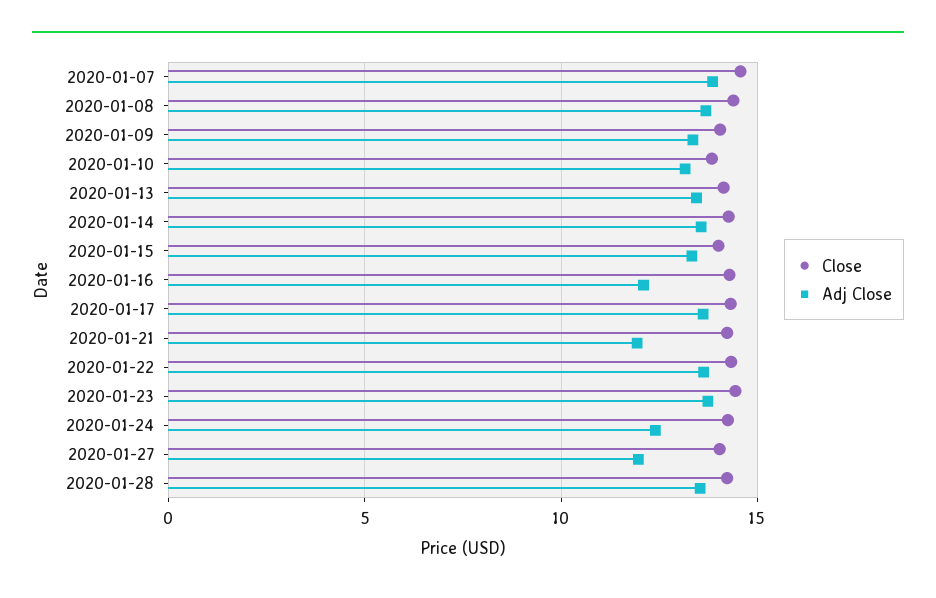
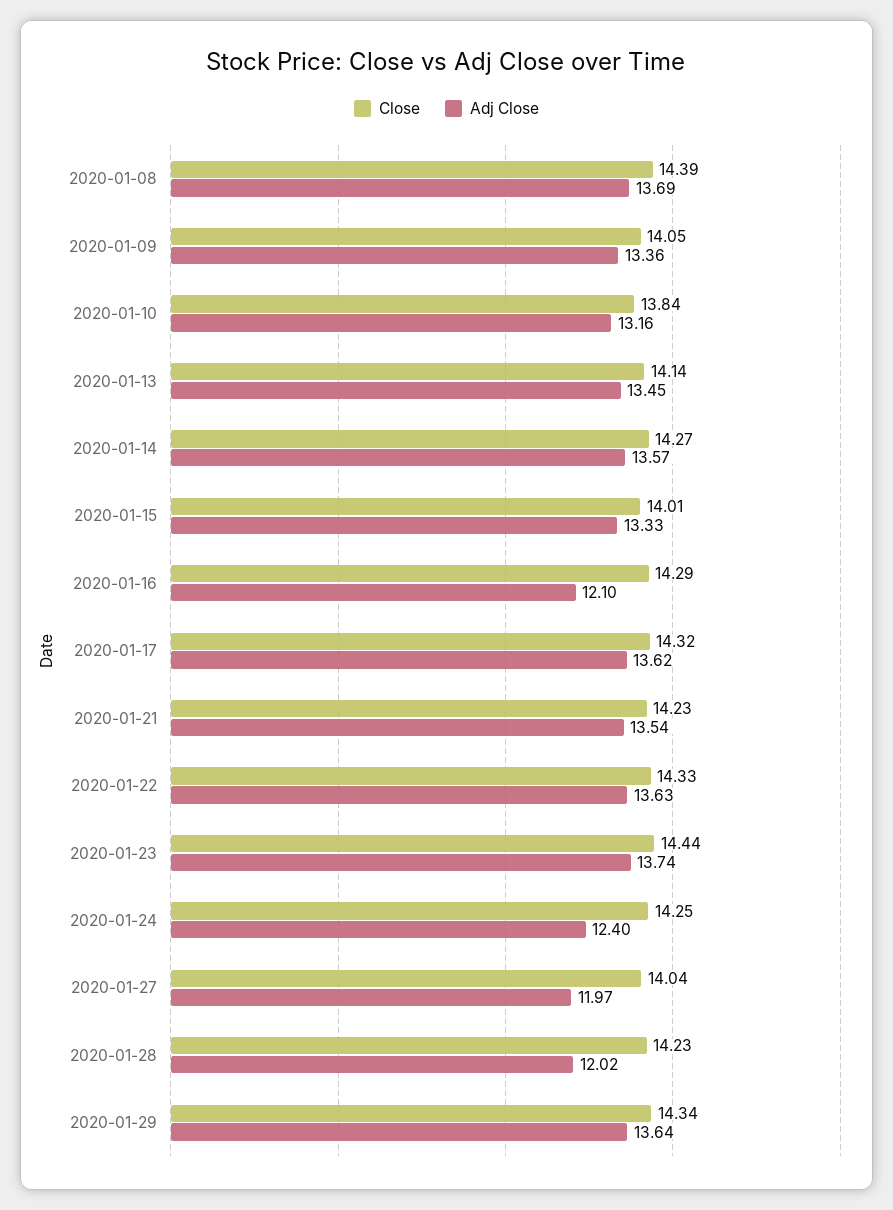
Close, 2020-01-07: 14.5 -> none
Adj Close, 2020-01-07: 14 -> none
Adj Close, 2020-01-21: 12 -> 13.54
Adj Close, 2020-01-28: 13.5 -> 12.02
Close, 2020-01-29: none -> 14.34
Adj Close, 2020-01-29: none -> 13.64

